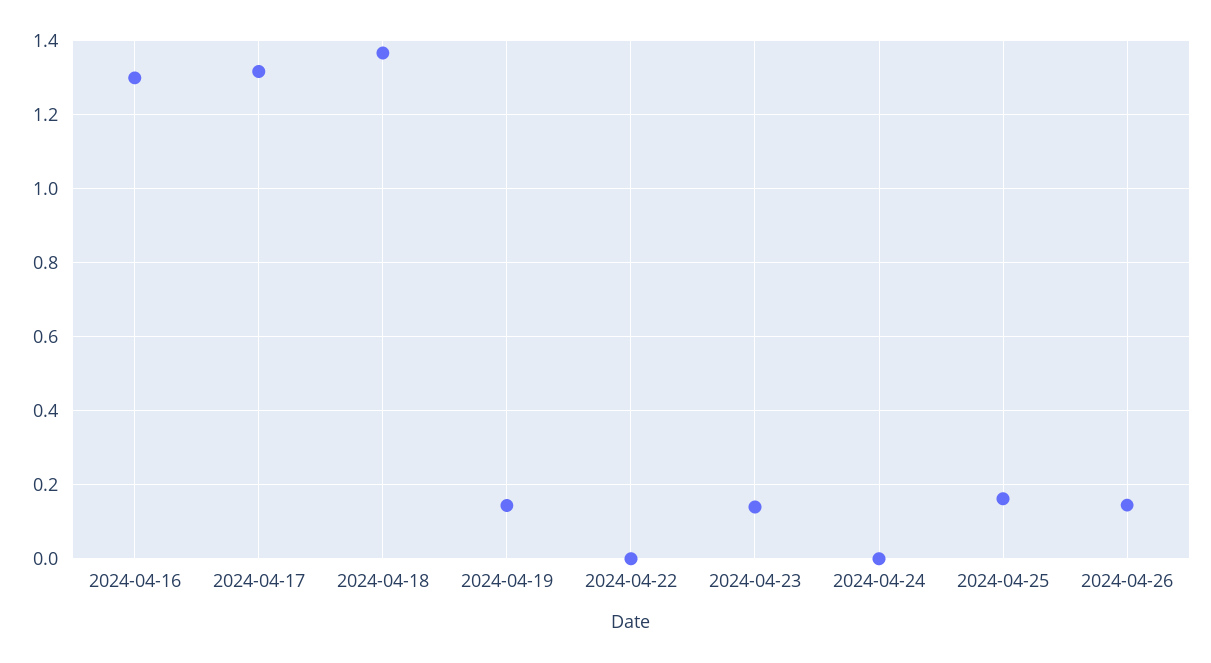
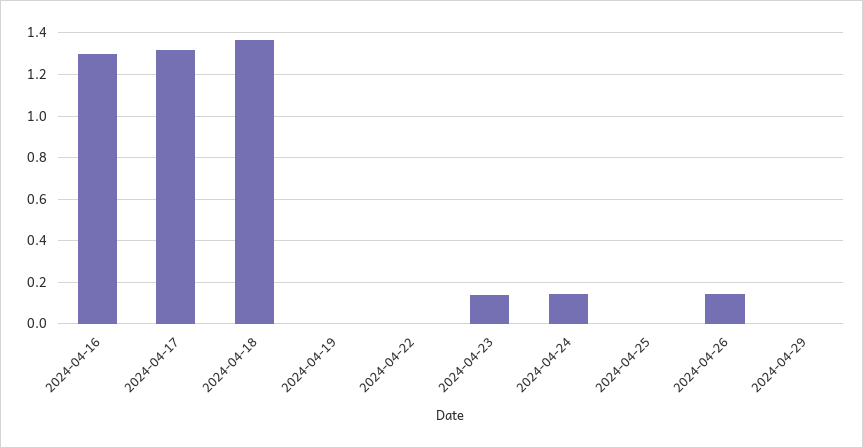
2024-04-19: 0.14 -> 0
2024-04-24: 0 -> 0.15
2024-04-25: 0.16 -> 0
2024-04-29: none -> 0

